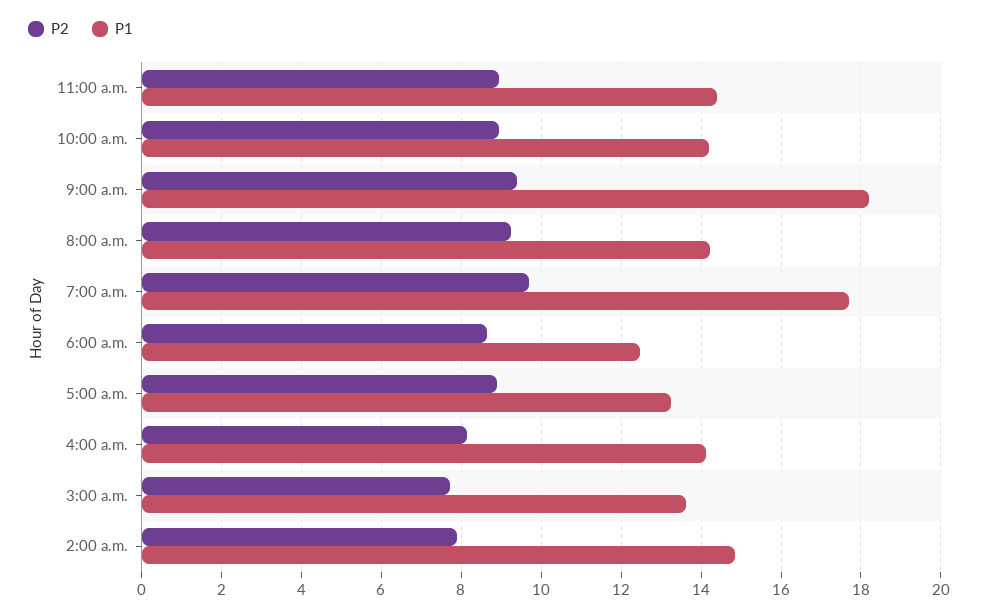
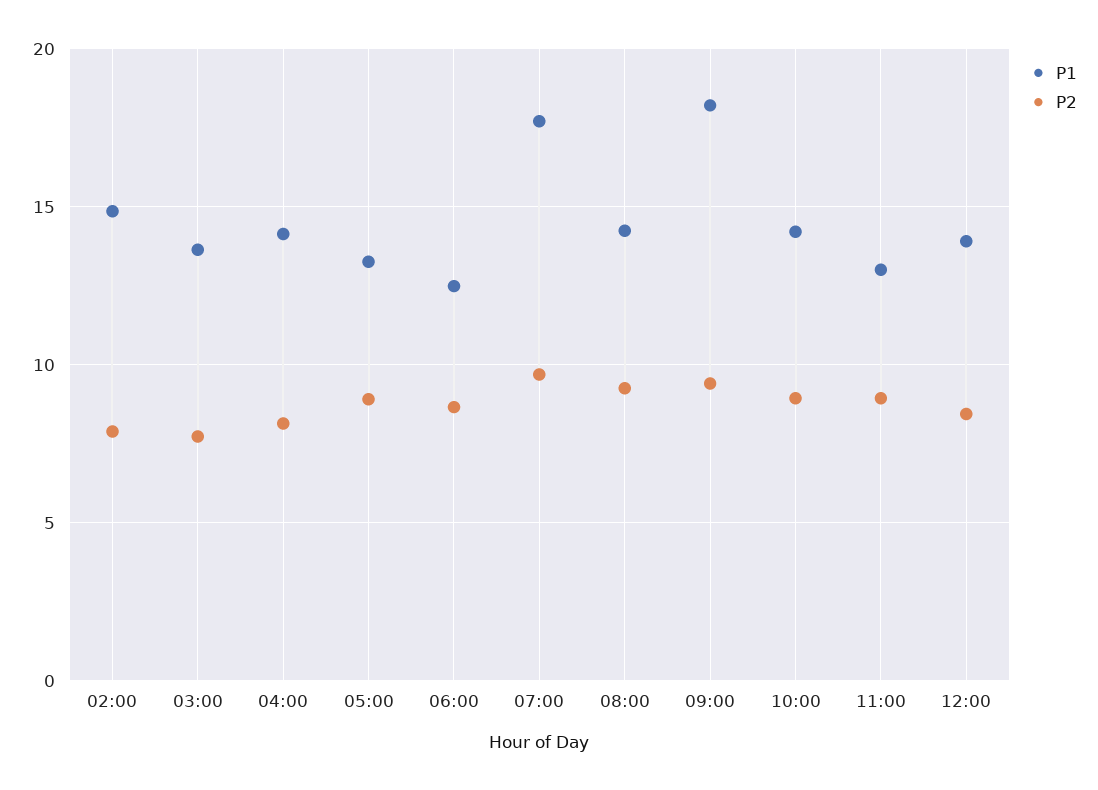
P1, 11:00 a.m.: 14.4 -> 13
P1, 12:00: none -> 14
P2, 12:00: none -> 8.5

